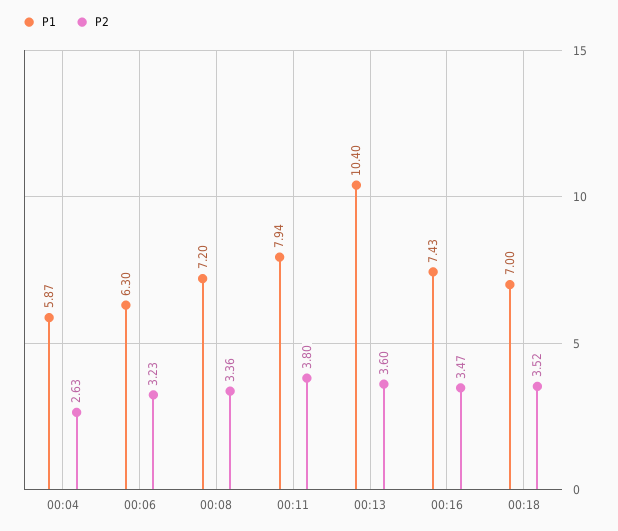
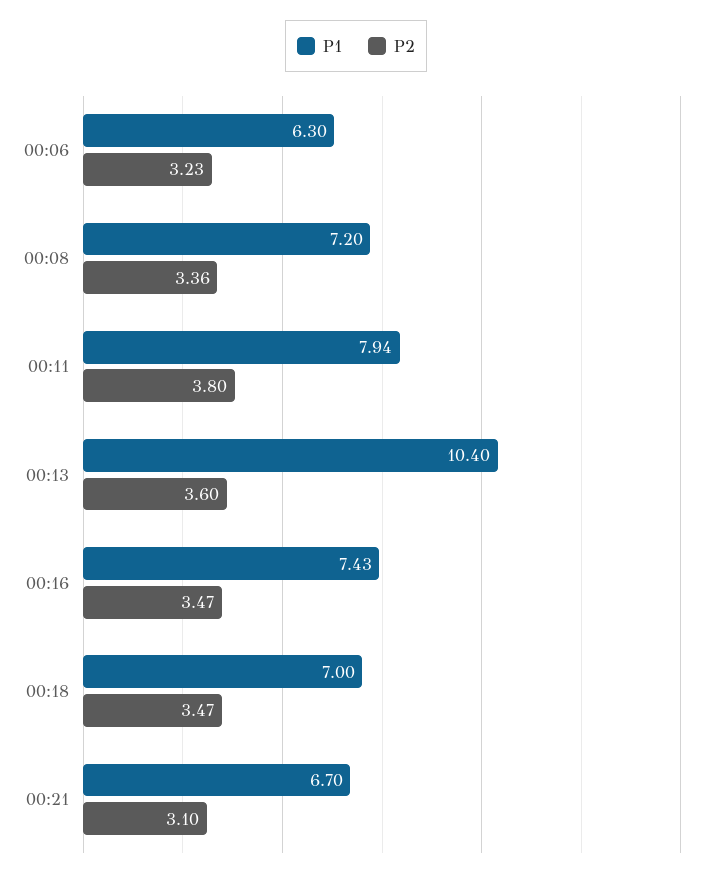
P1, 00:04: 5.87 -> none
P2, 00:04: 2.63 -> none
P2, 00:18: 3.52 -> 3.47
P1, 00:21: none -> 6.7
P2, 00:21: none -> 3.1

